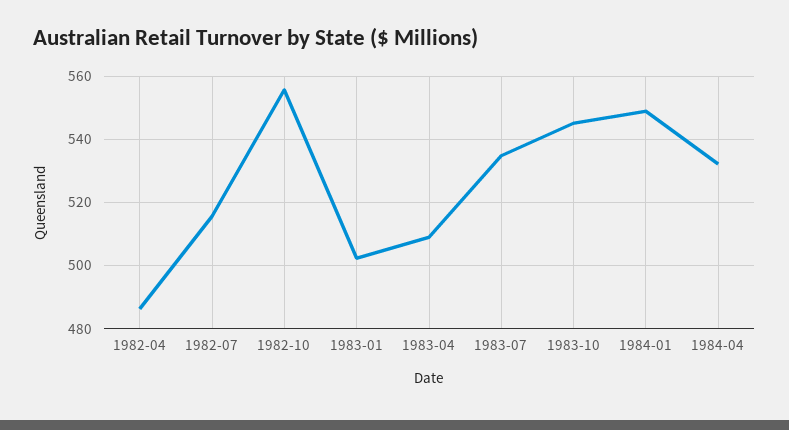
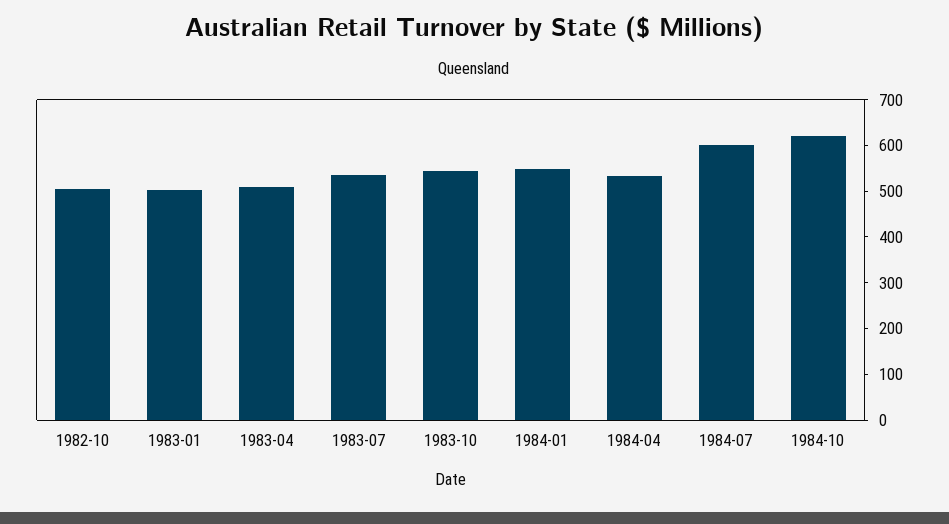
1982-04: 486 -> none
1982-07: 516 -> none
1982-10: 556 -> 500
1984-07: none -> 600
1984-10: none -> 620

